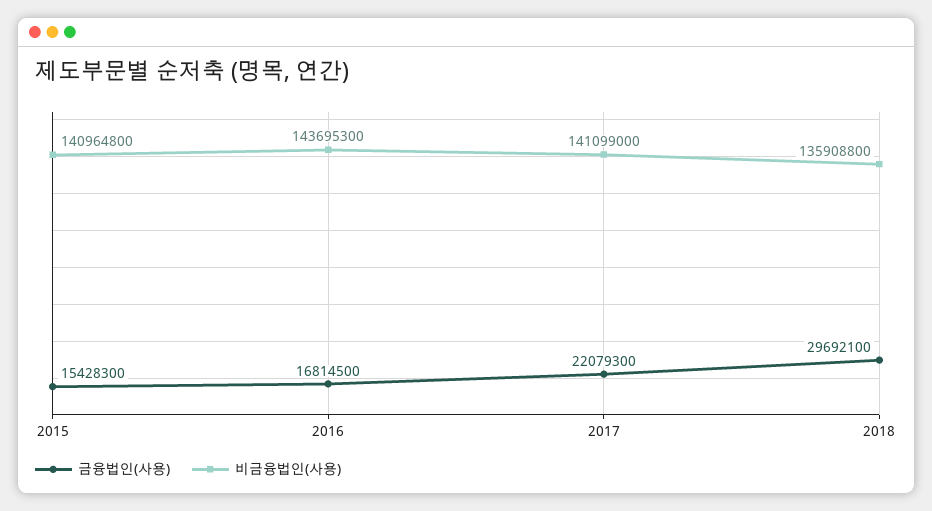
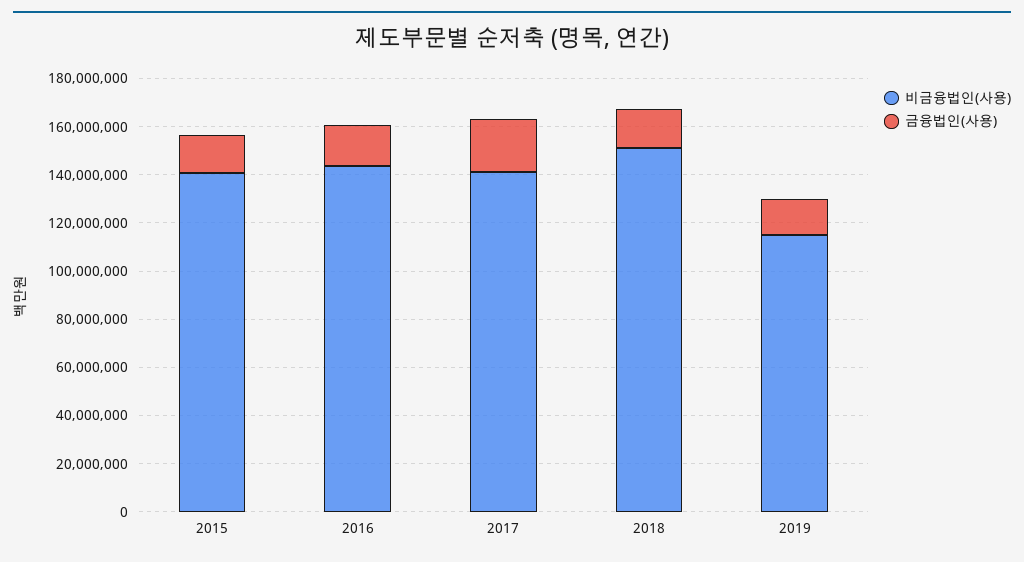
금융법인(사용), 2018: 29692100 -> 15000000
비금융법인(사용), 2018: 135908800 -> 150000000
비금융법인(사용), 2019: none -> 115000000
금융법인(사용), 2019: none -> 15000000

